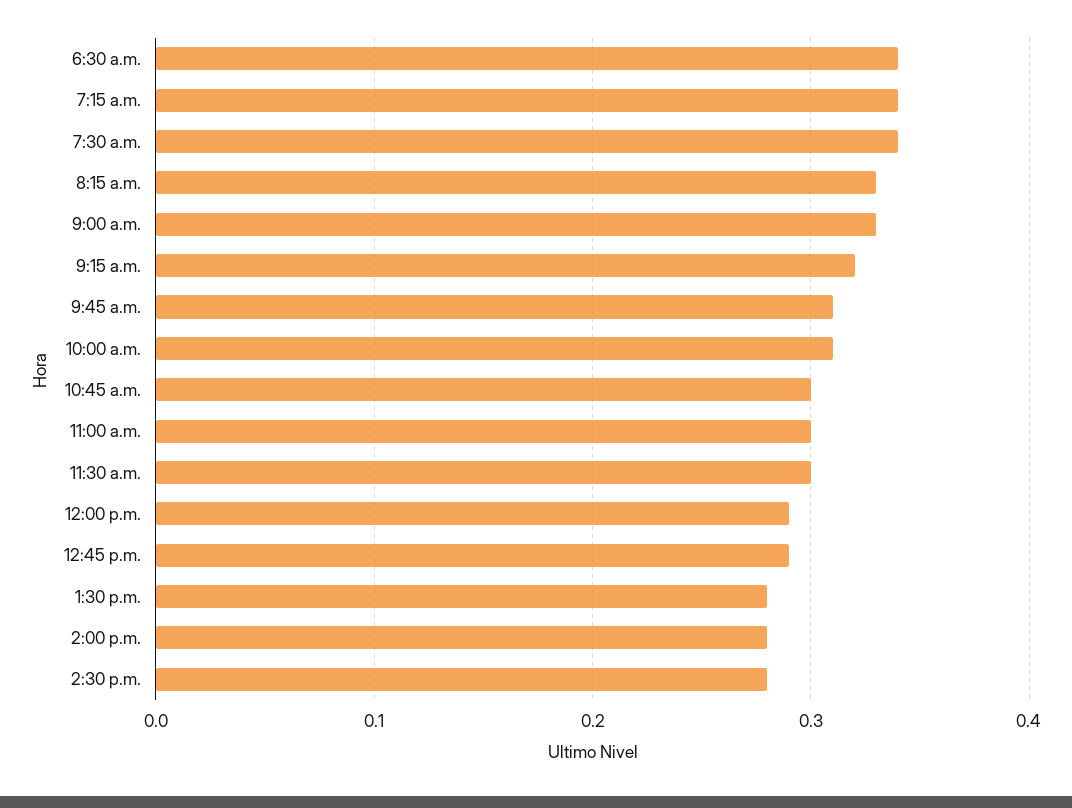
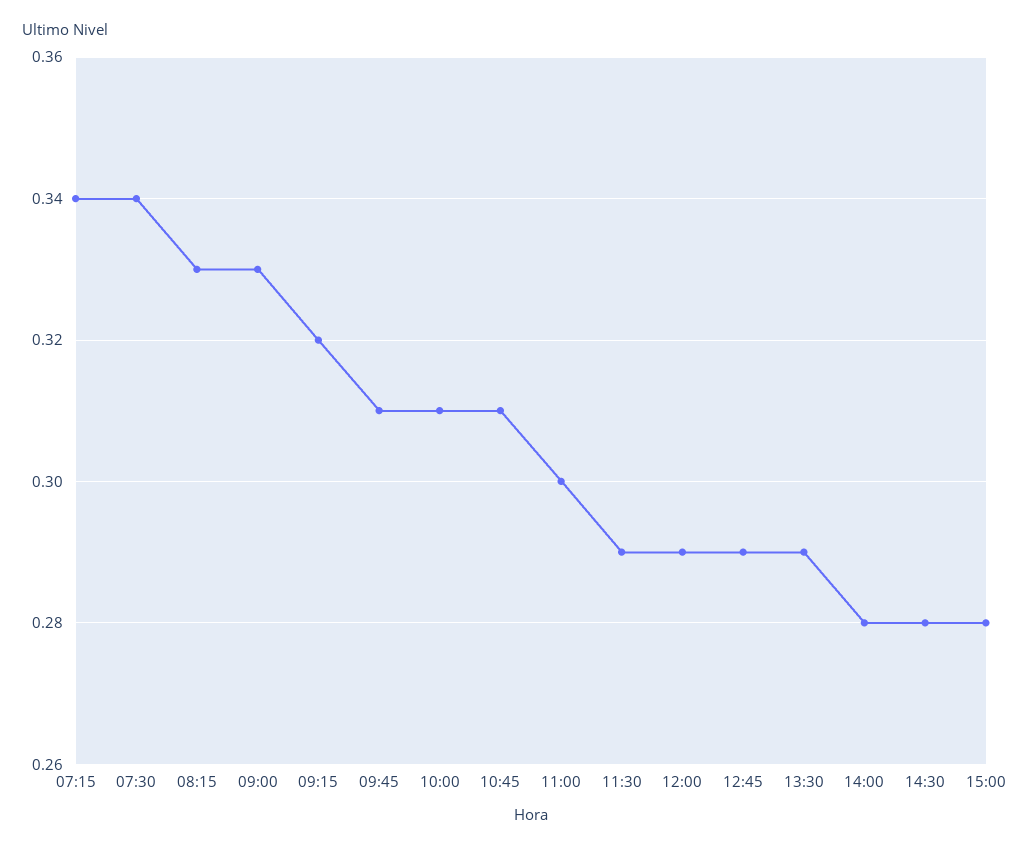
6:30 a.m.: 0.34 -> none
10:45 a.m.: 0.3 -> 0.31
11:30 a.m.: 0.3 -> 0.29
1:30 p.m.: 0.28 -> 0.29
15:00: none -> 0.28

